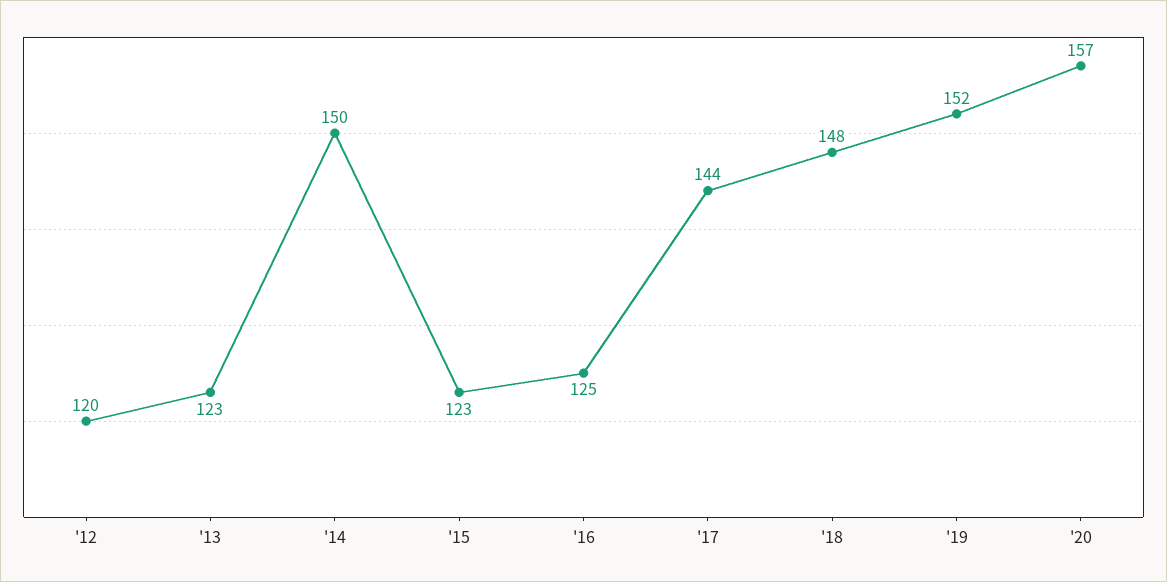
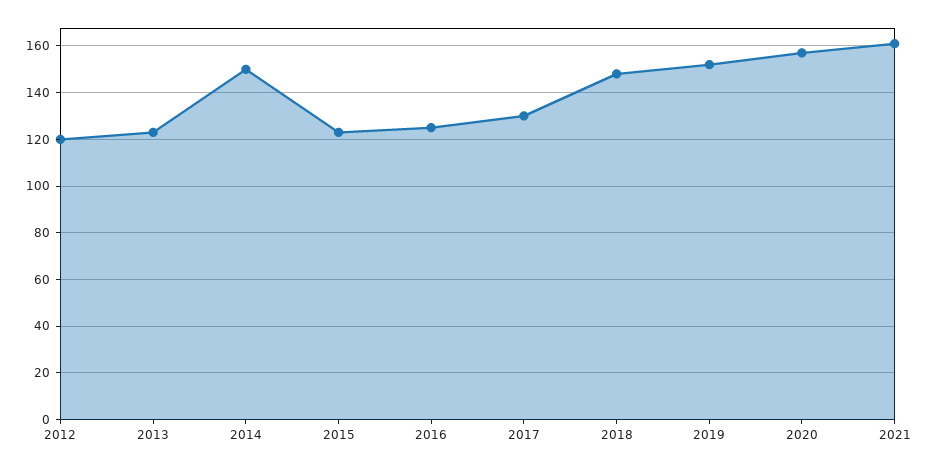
'17: 144 -> 130
2021: none -> 160

